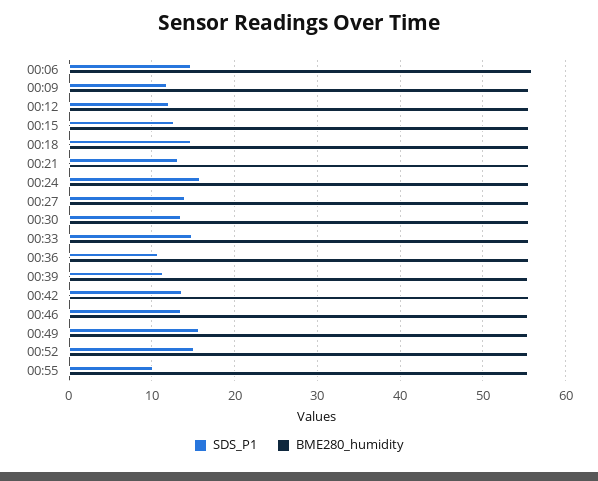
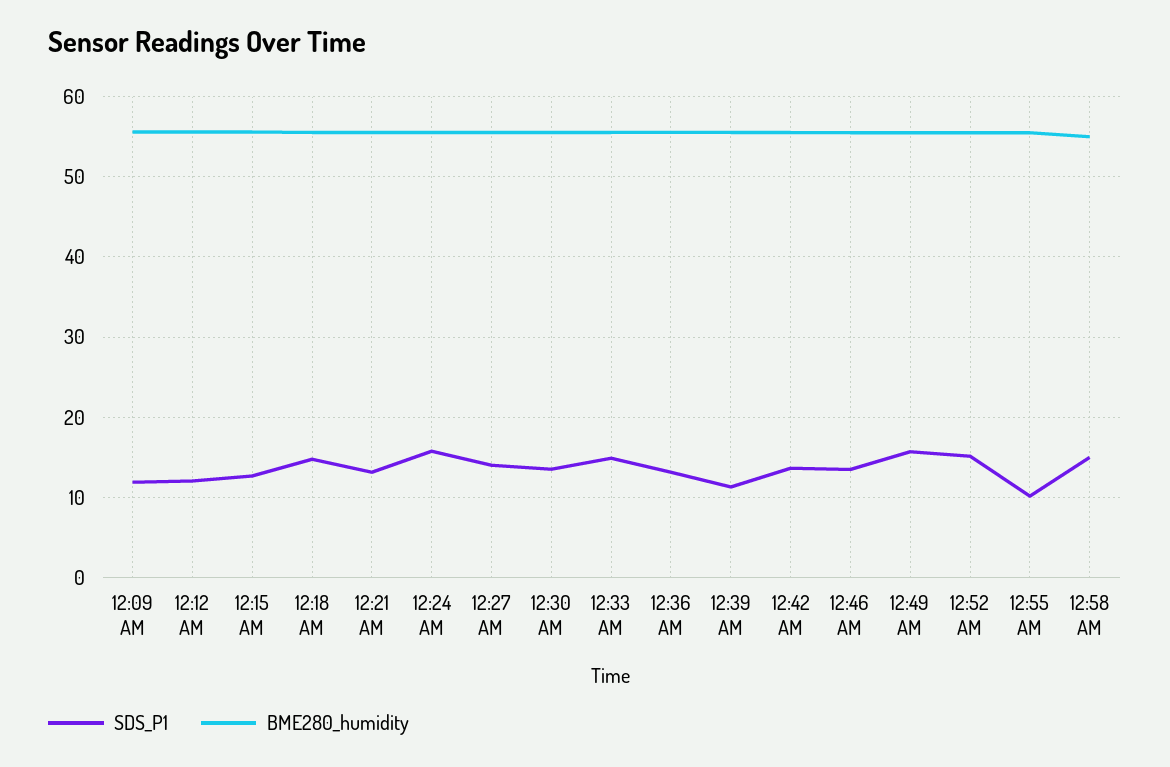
SDS_P1, 00:06: 15 -> none
BME280_humidity, 00:06: 56 -> none
SDS_P1, 00:36: 11 -> 13
SDS_P1, 12:58 AM: none -> 15
BME280_humidity, 12:58 AM: none -> 55

